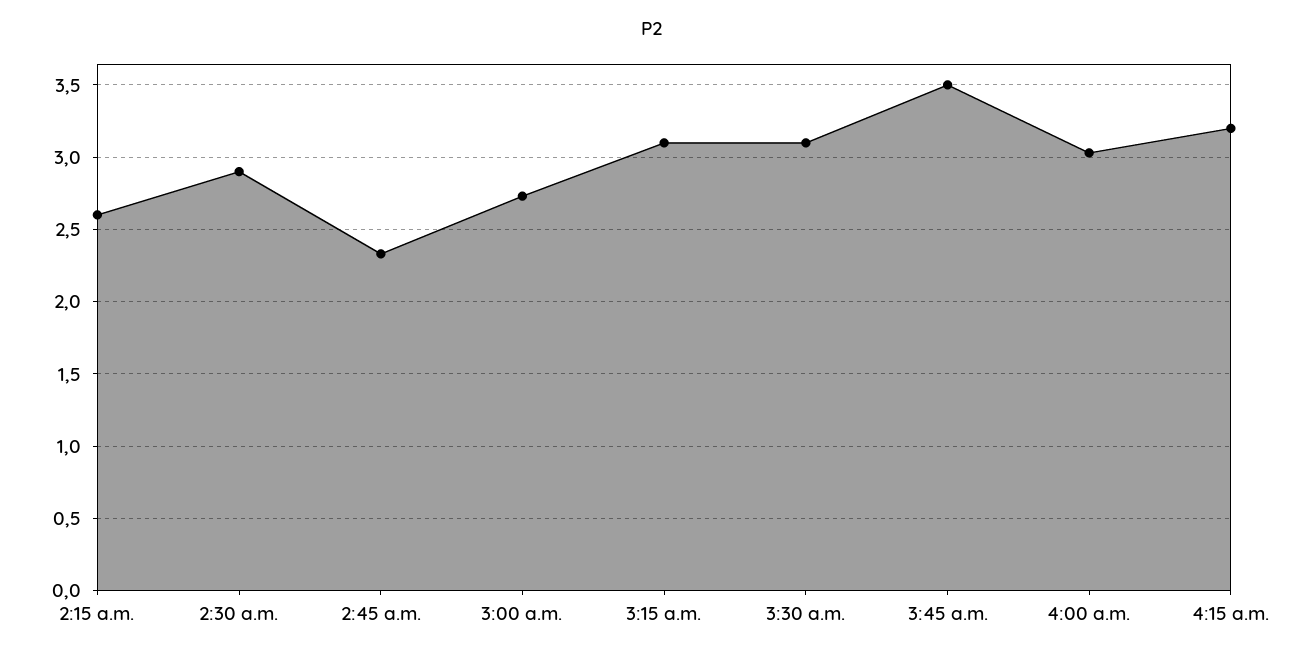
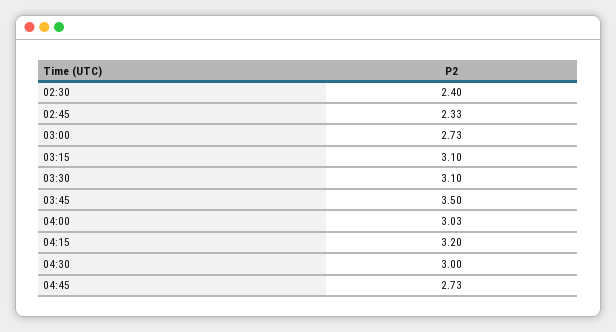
2:15 a.m.: 2.6 -> none
2:30 a.m.: 2.9 -> 2.4
04:30: none -> 3
04:45: none -> 2.73

